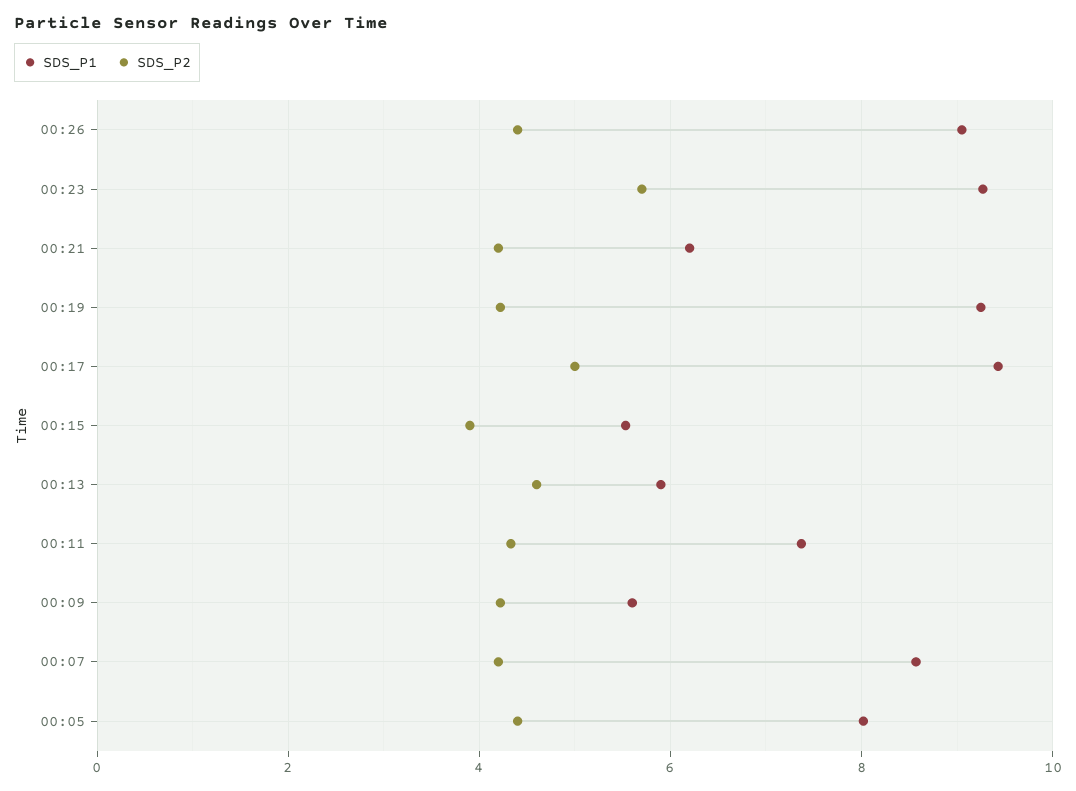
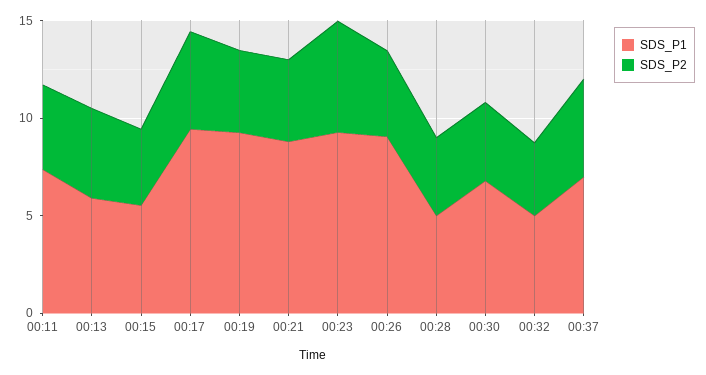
SDS_P1, 00:21: 6.2 -> 9
SDS_P1, 00:09: 5.6 -> none
SDS_P2, 00:09: 4.2 -> none
SDS_P1, 00:07: 8.6 -> none
SDS_P2, 00:07: 4.2 -> none
SDS_P1, 00:05: 8 -> none
SDS_P2, 00:05: 4.4 -> none
SDS_P1, 00:28: none -> 5
SDS_P2, 00:28: none -> 4
SDS_P1, 00:30: none -> 7
SDS_P2, 00:30: none -> 4
SDS_P1, 00:32: none -> 5
SDS_P2, 00:32: none -> 4
SDS_P1, 00:37: none -> 7
SDS_P2, 00:37: none -> 5

